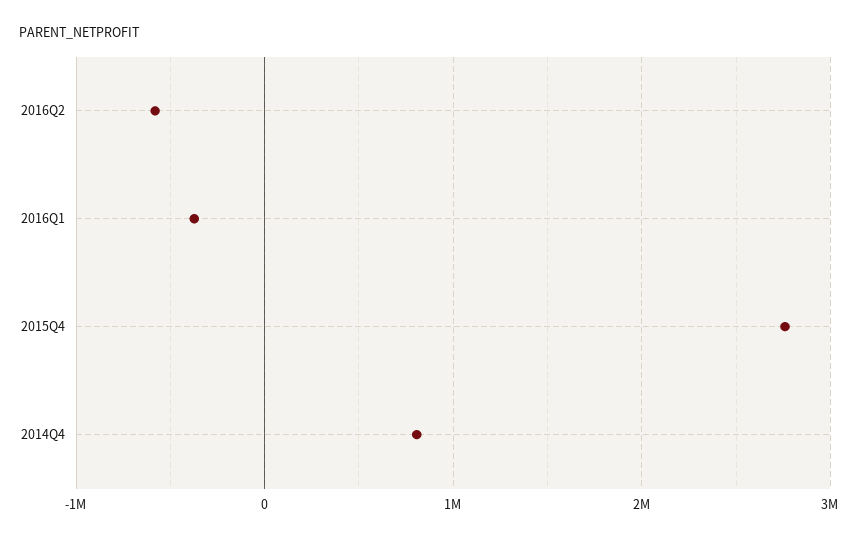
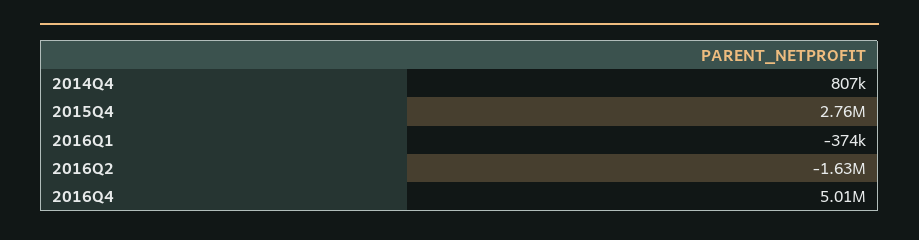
2016Q2: -600000 -> -1630000
2016Q4: none -> 5010000

